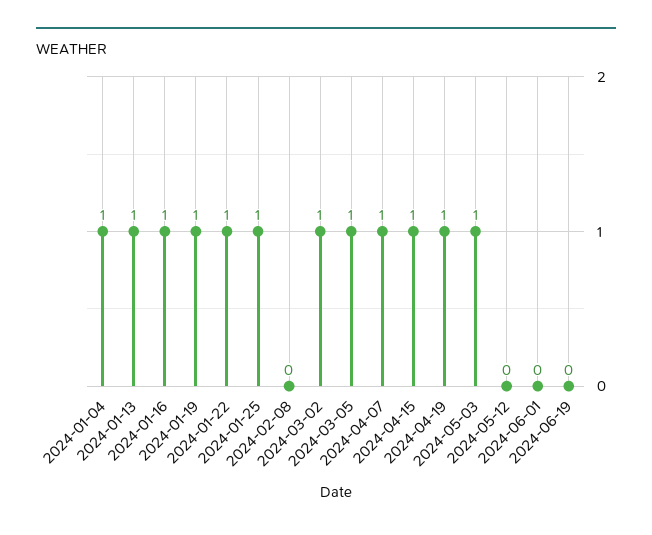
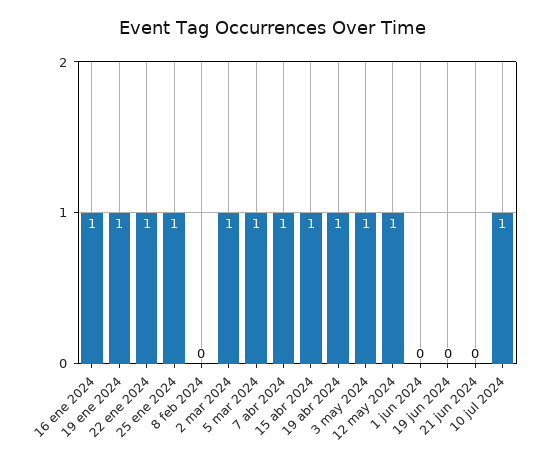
2024-01-04: 1 -> none
2024-01-13: 1 -> none
2024-05-12: 0 -> 1
21 jun 2024: none -> 0
10 jul 2024: none -> 1

